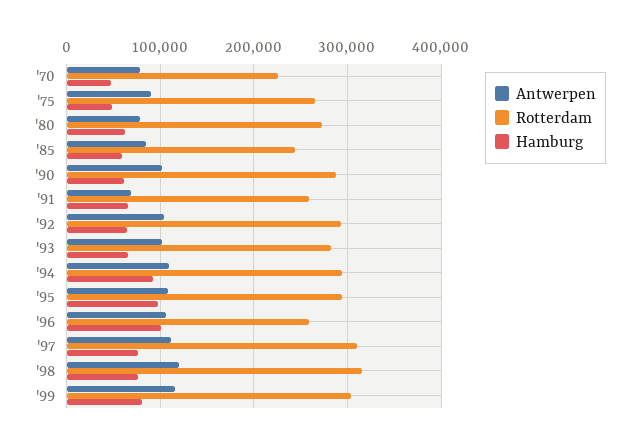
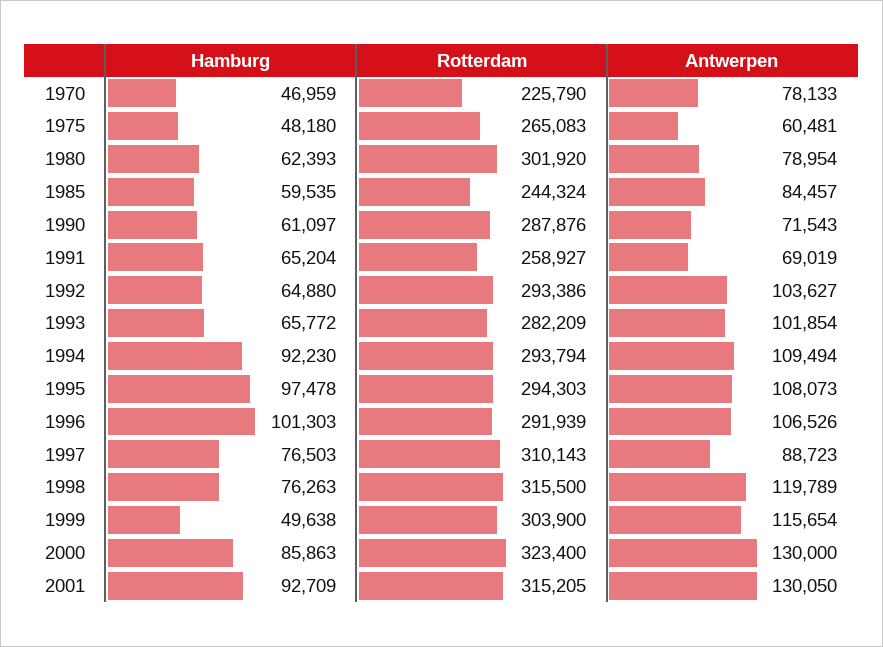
Antwerpen, '75: 90000 -> 60481
Rotterdam, '80: 270000 -> 301920
Antwerpen, '90: 100000 -> 71543
Rotterdam, '96: 260000 -> 291939
Antwerpen, '97: 110000 -> 88723
Hamburg, '99: 80000 -> 49638
Hamburg, 2000: none -> 85863
Rotterdam, 2000: none -> 323400
Antwerpen, 2000: none -> 130000
Hamburg, 2001: none -> 92709
Rotterdam, 2001: none -> 315205
Antwerpen, 2001: none -> 130050

